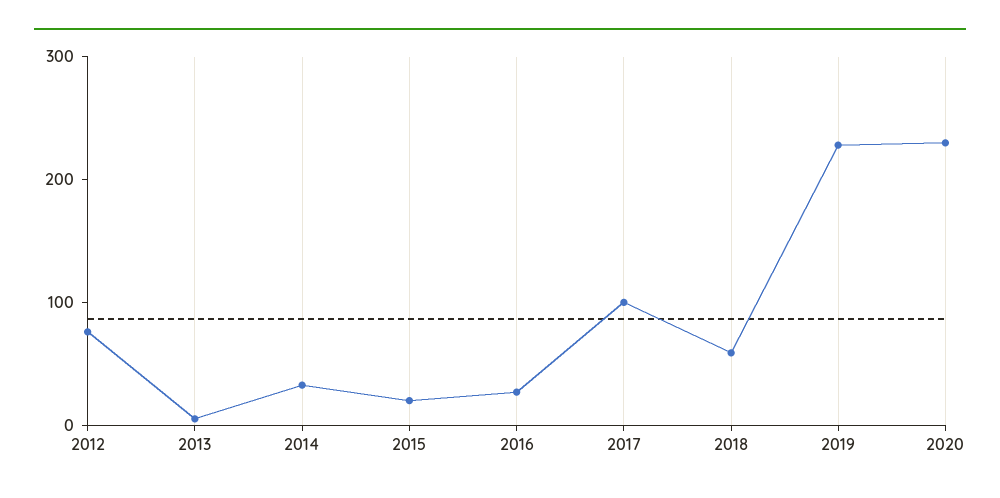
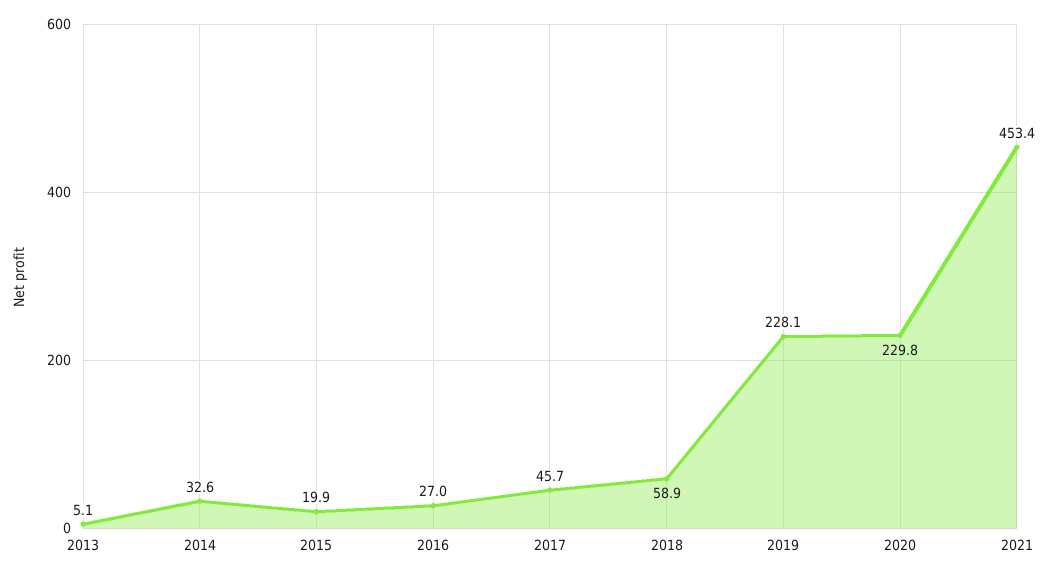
2012: 80 -> none
2017: 100 -> 45.7
2021: none -> 453.4

